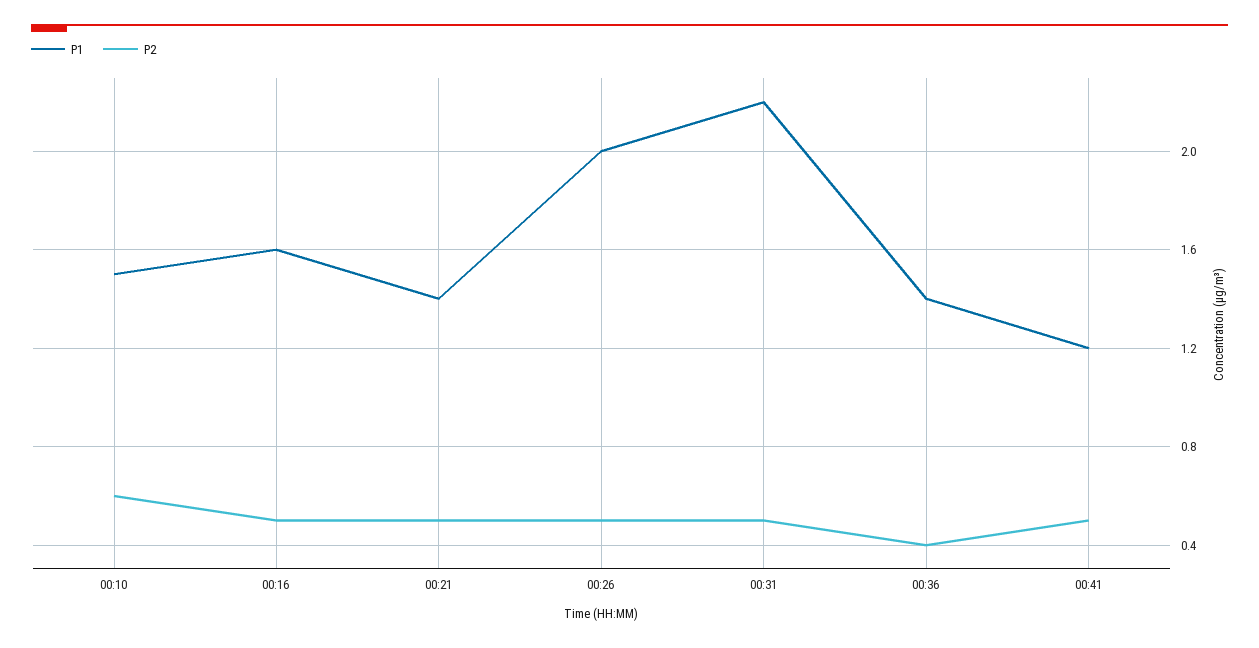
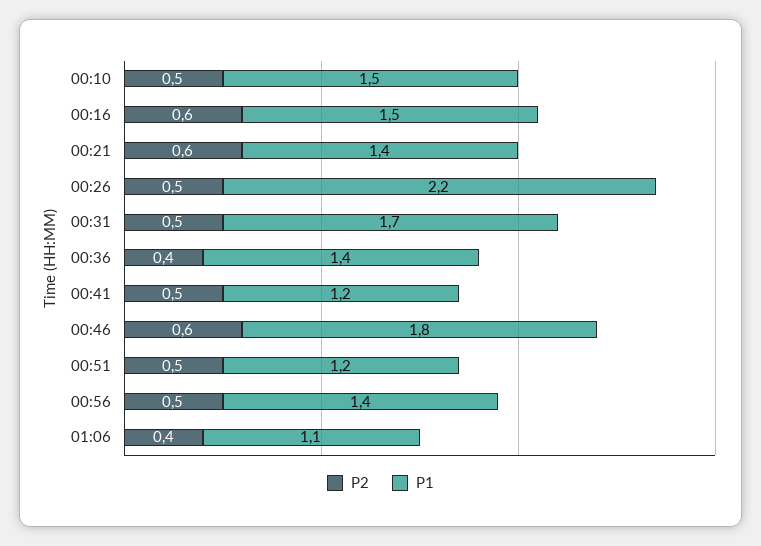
P2, 00:10: 0.6 -> 0.5
P1, 00:16: 1.6 -> 1.5
P2, 00:16: 0.5 -> 0.6
P2, 00:21: 0.5 -> 0.6
P1, 00:26: 2 -> 2.2
P1, 00:31: 2.2 -> 1.7
P2, 00:46: none -> 0.6
P1, 00:46: none -> 1.8
P2, 00:51: none -> 0.5
P1, 00:51: none -> 1.2
P2, 00:56: none -> 0.5
P1, 00:56: none -> 1.4
P2, 01:06: none -> 0.4
P1, 01:06: none -> 1.1

